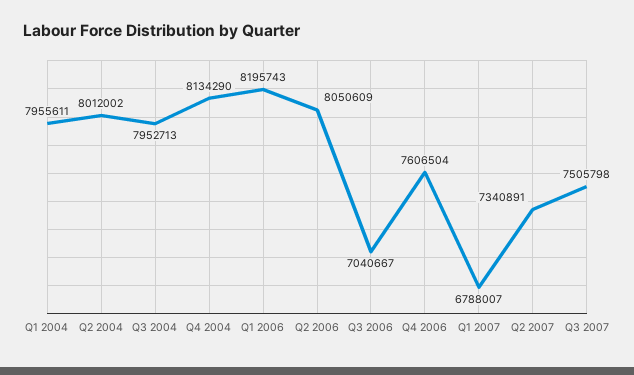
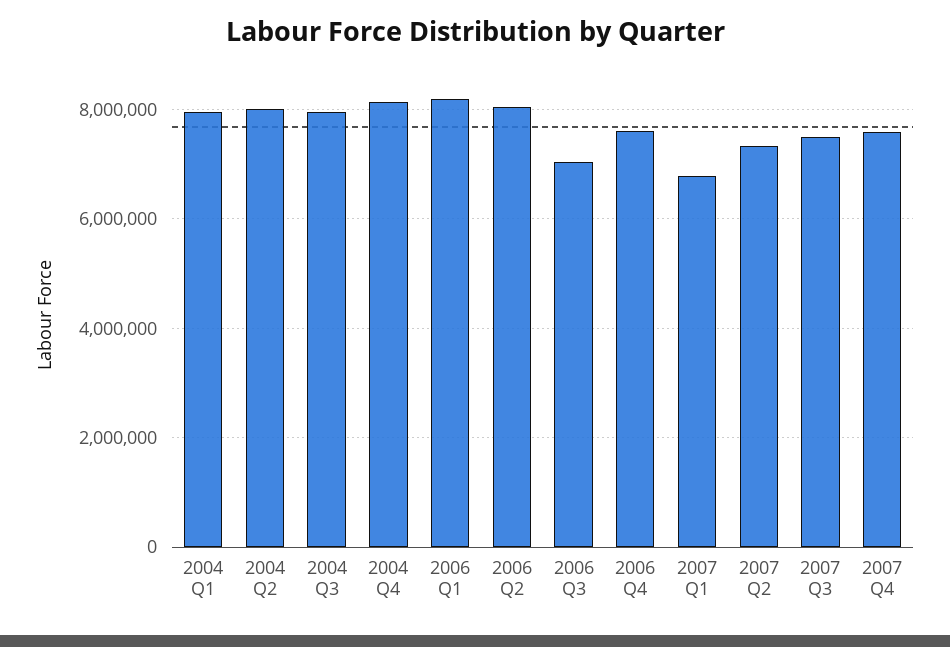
2007 Q4: none -> 7600000

